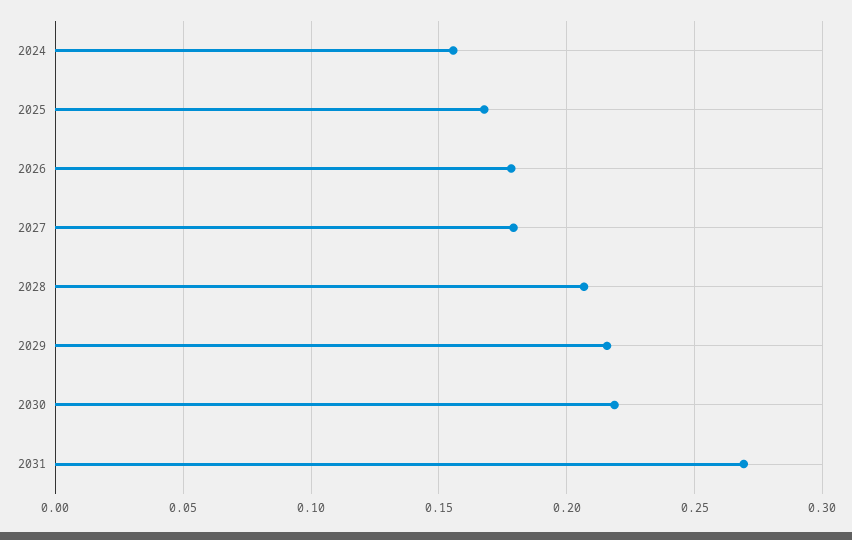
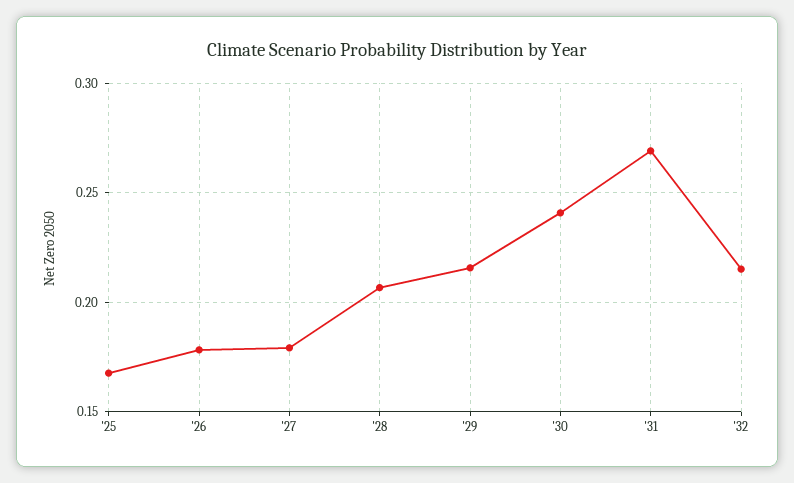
2024: 0.155 -> none
2030: 0.22 -> 0.24
'32: none -> 0.215

